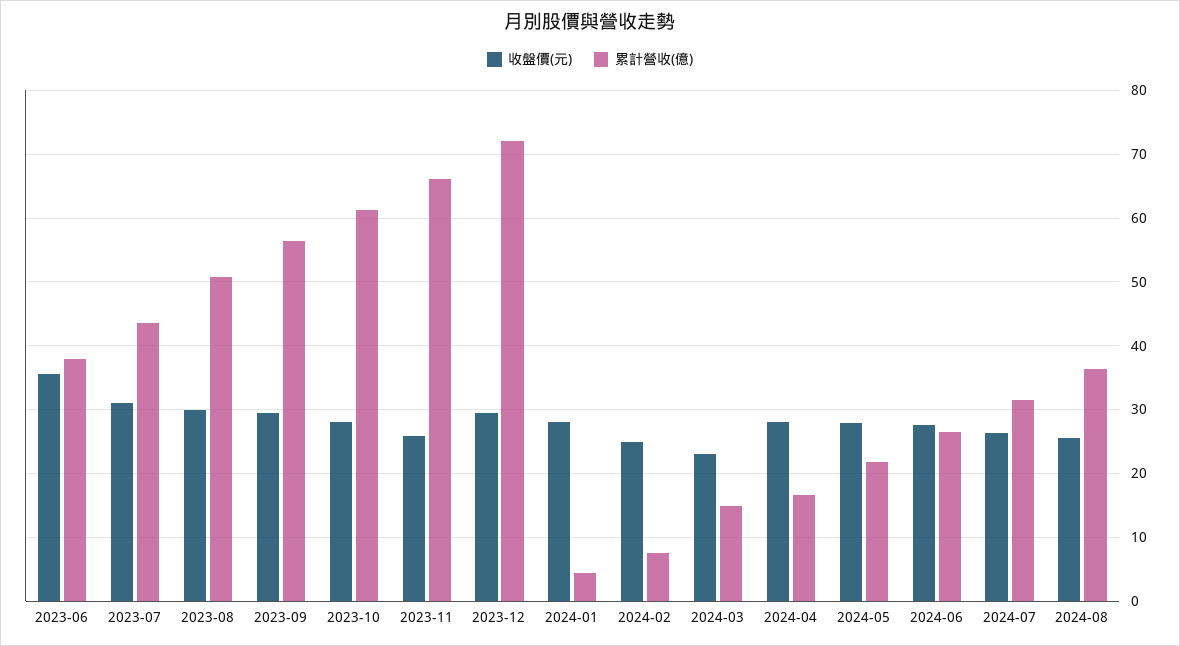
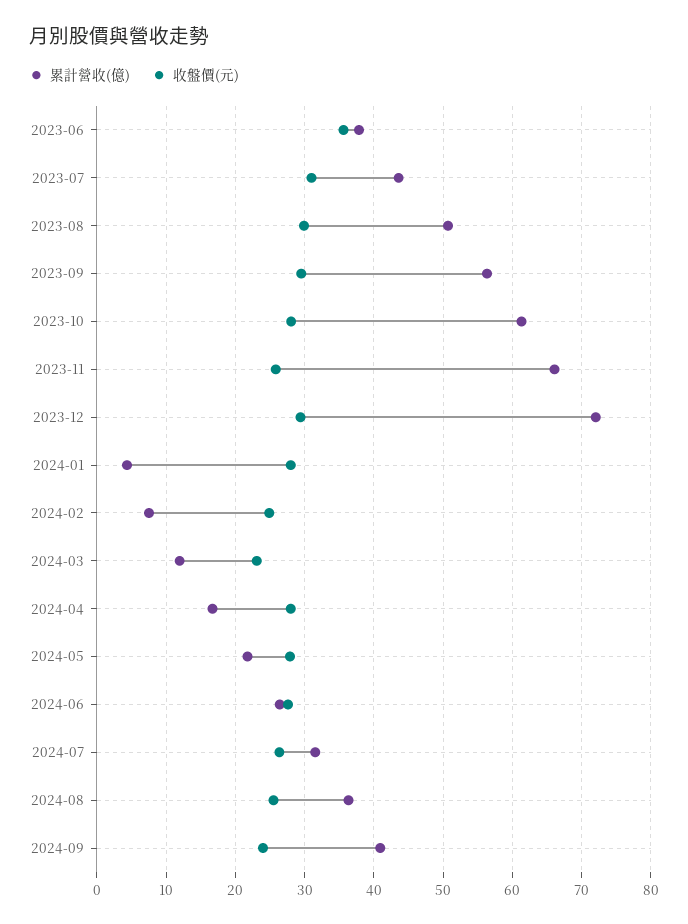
累計營收(億), 2024-03: 15 -> 12
累計營收(億), 2024-09: none -> 41
收盤價(元), 2024-09: none -> 24

